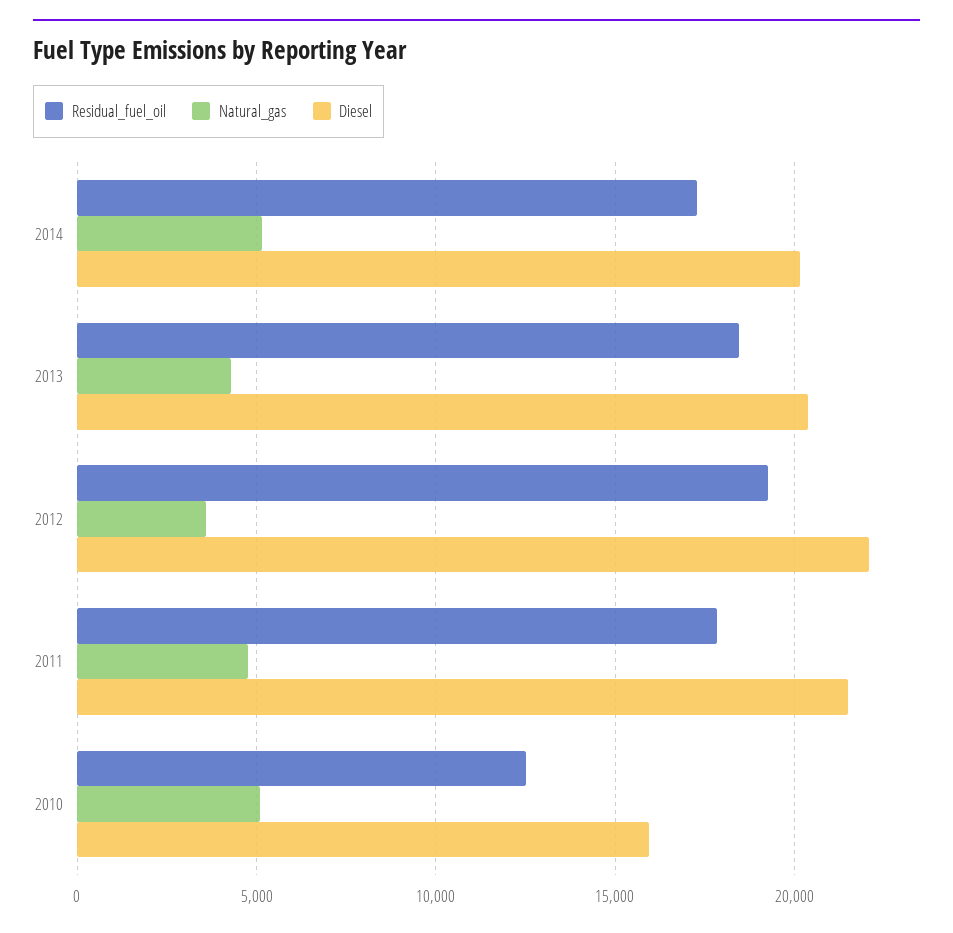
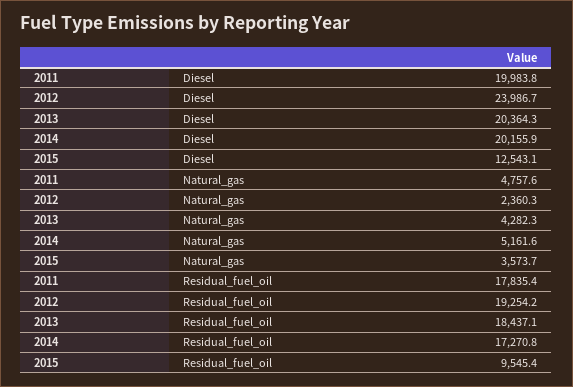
Natural_gas, 2012: 3500 -> 2360.3
Diesel, 2012: 22000 -> 23986.7
Diesel, 2011: 21500 -> 19983.8
Residual_fuel_oil, 2010: 12500 -> none
Natural_gas, 2010: 5000 -> none
Diesel, 2010: 16000 -> none
Diesel, 2015: none -> 12543.1
Natural_gas, 2015: none -> 3573.7
Residual_fuel_oil, 2015: none -> 9545.4

